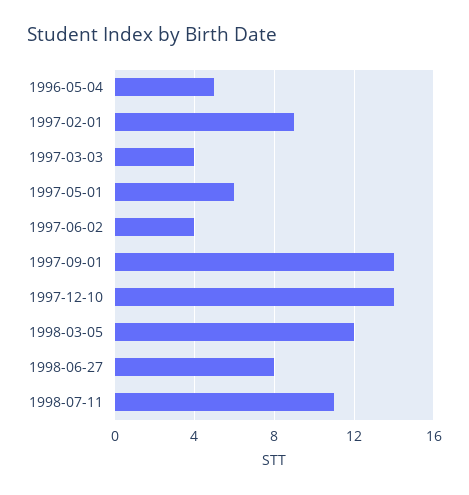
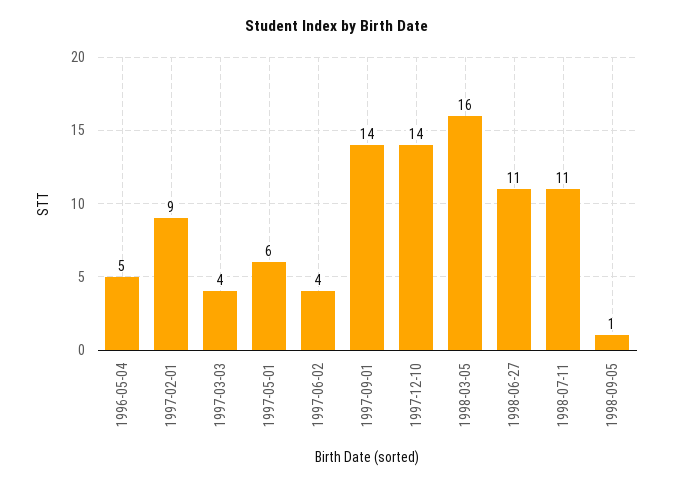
1998-03-05: 12 -> 16
1998-06-27: 8 -> 11
1998-09-05: none -> 1

